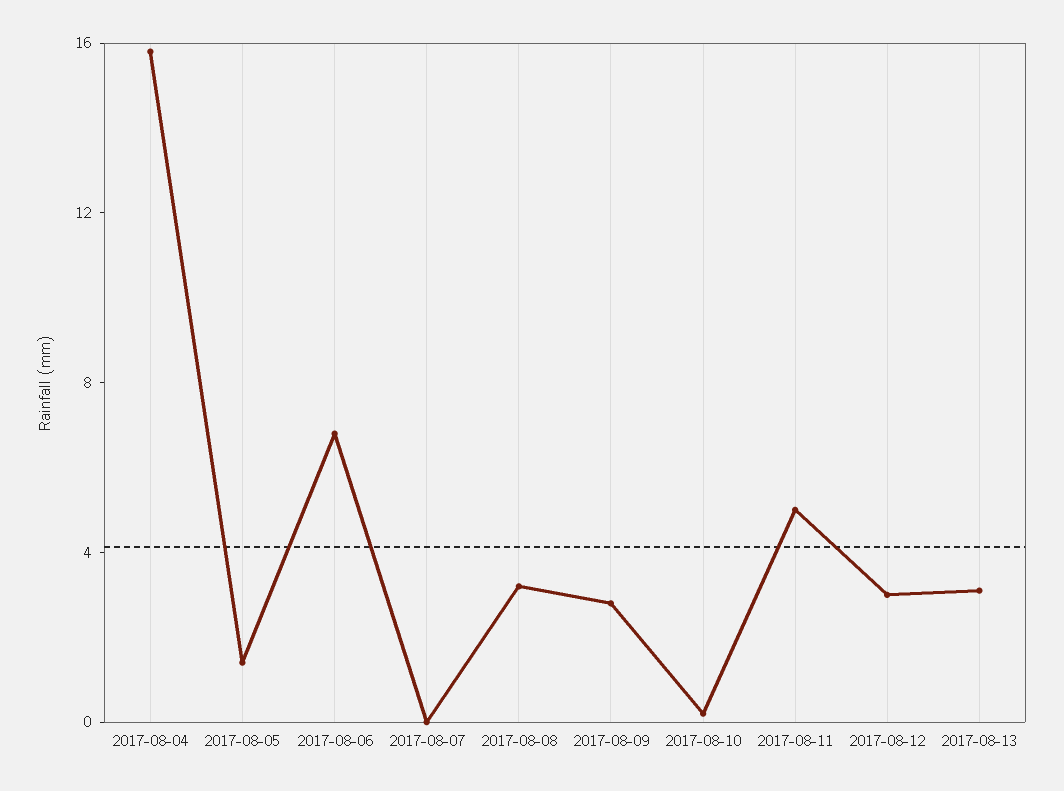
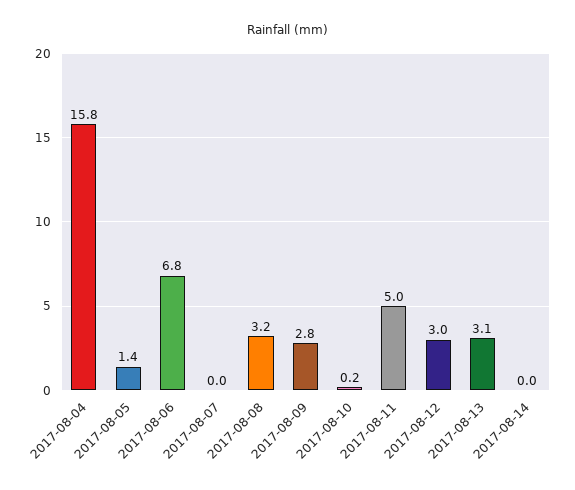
2017-08-14: none -> 0

